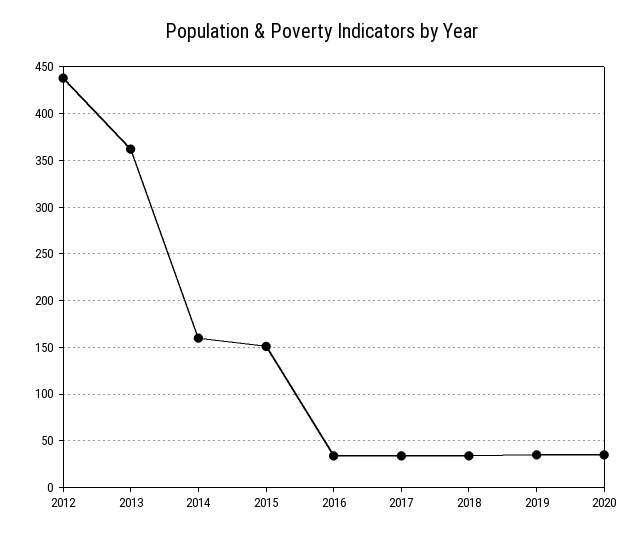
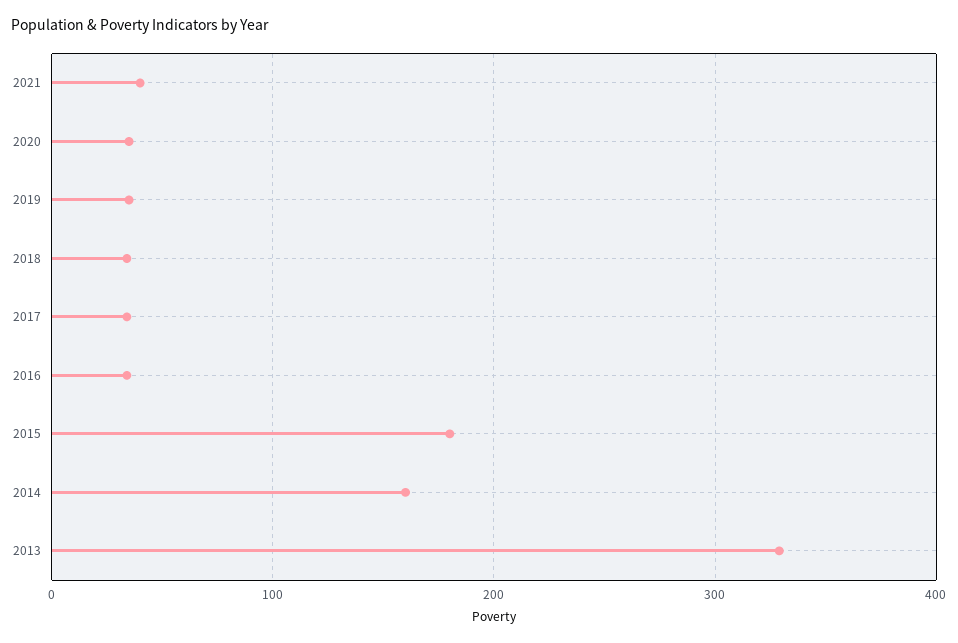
2012: 440 -> none
2013: 360 -> 330
2015: 150 -> 180
2021: none -> 40

